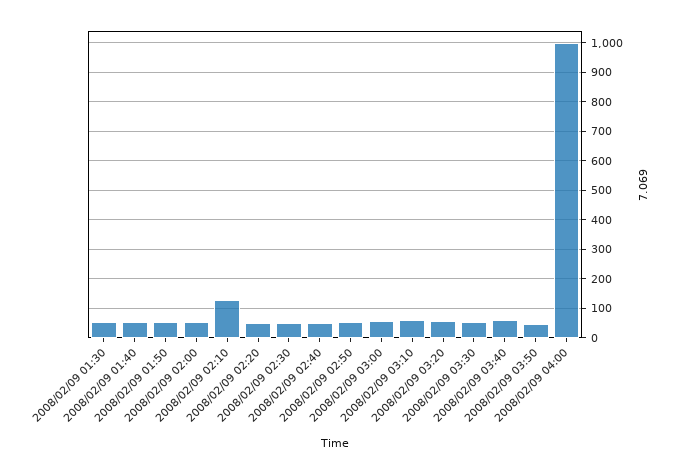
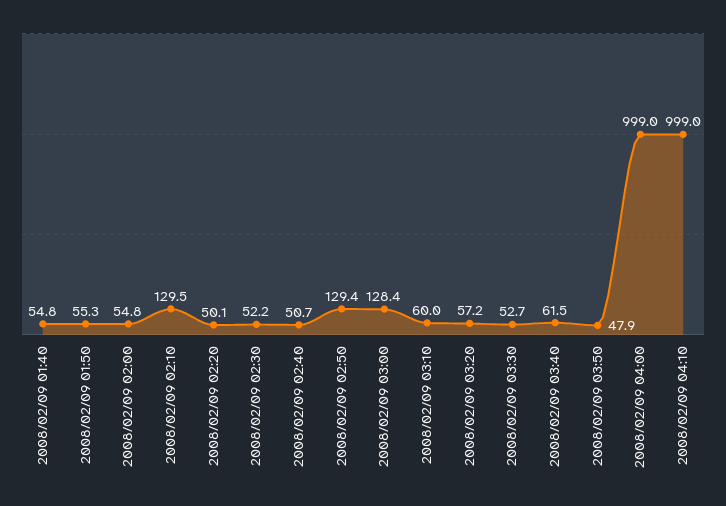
2008/02/09 01:30: 50 -> none
2008/02/09 02:50: 50 -> 129.4
2008/02/09 03:00: 50 -> 128.4
2008/02/09 04:10: none -> 999

